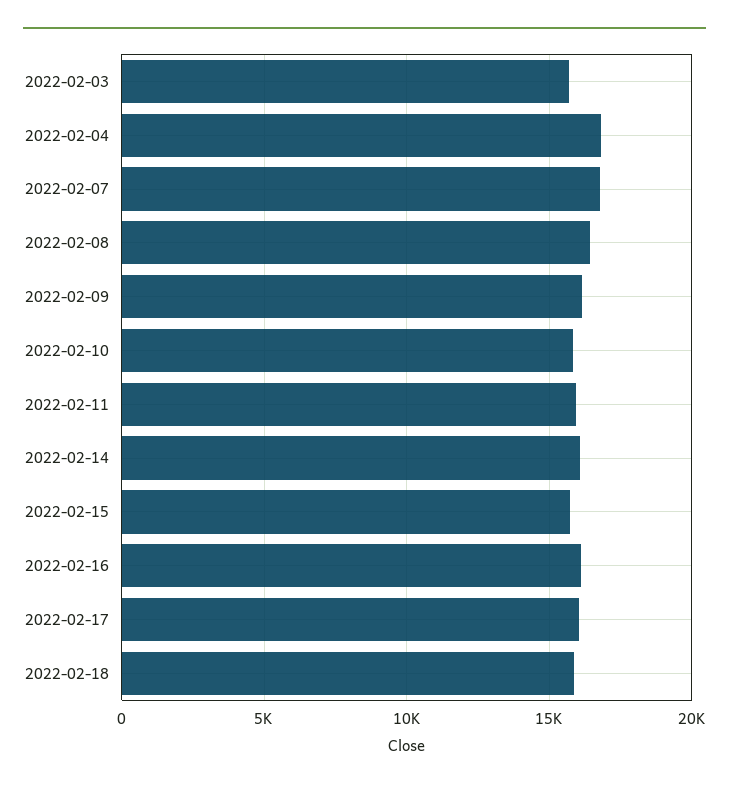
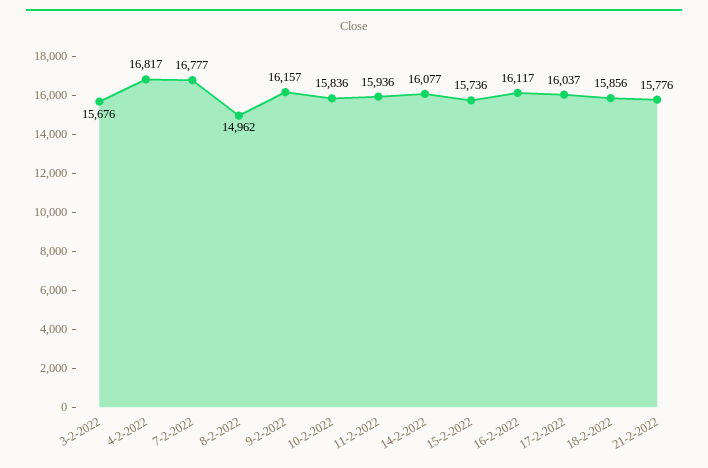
2022-02-08: 16500 -> 14962
21-2-2022: none -> 15776

